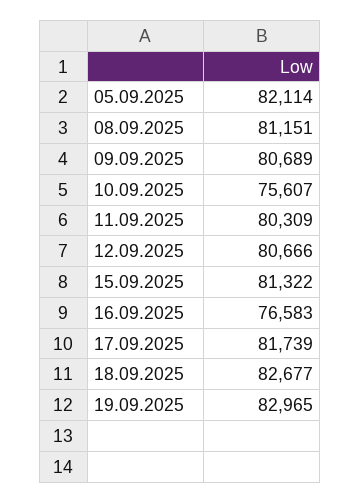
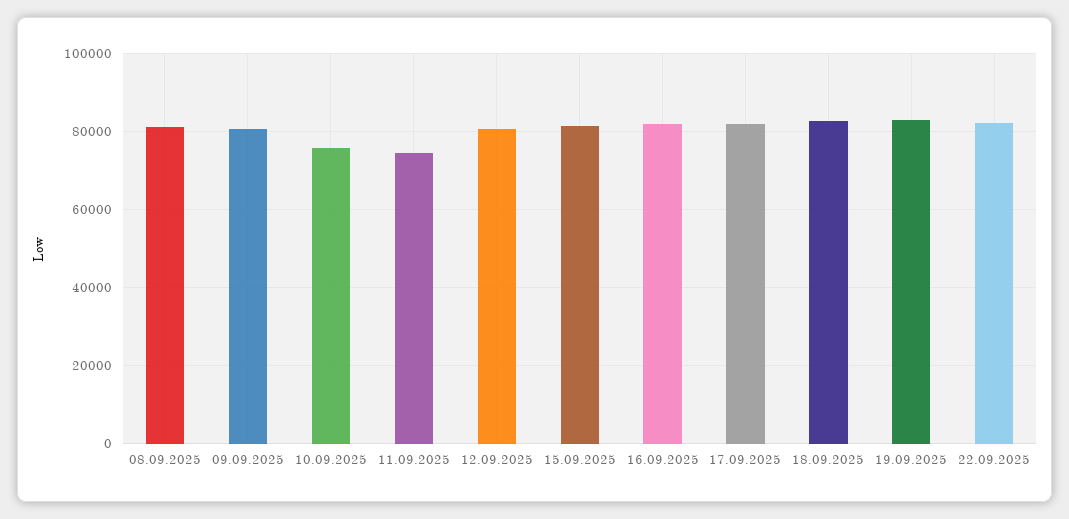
05.09.2025: 82114 -> none
11.09.2025: 80309 -> 74000
16.09.2025: 76583 -> 82000
22.09.2025: none -> 82000

